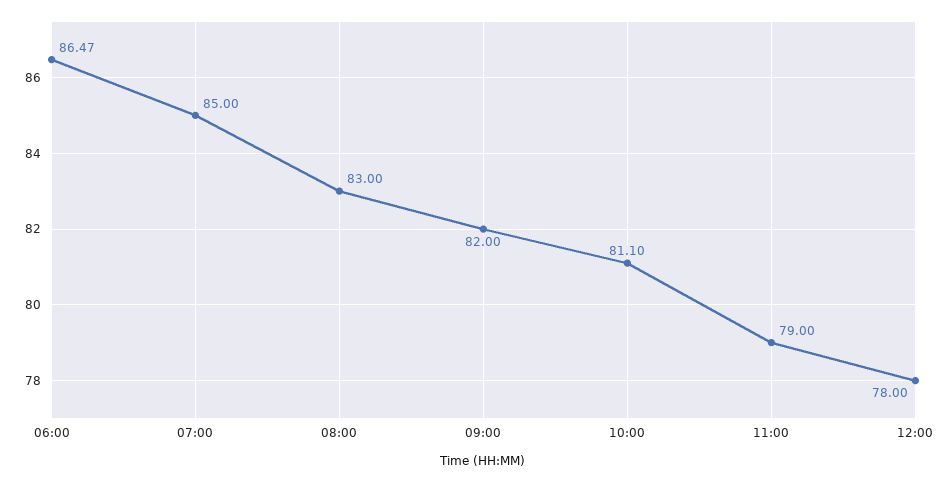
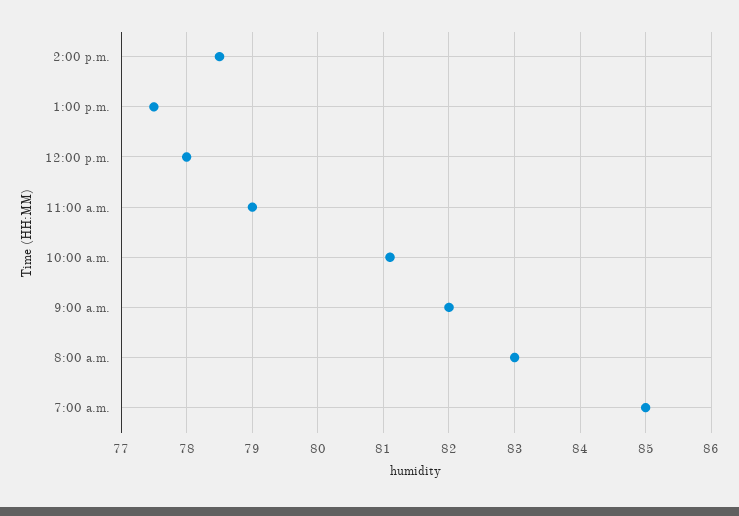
06:00: 86.47 -> none
2:00 p.m.: none -> 78.5
1:00 p.m.: none -> 77.5

